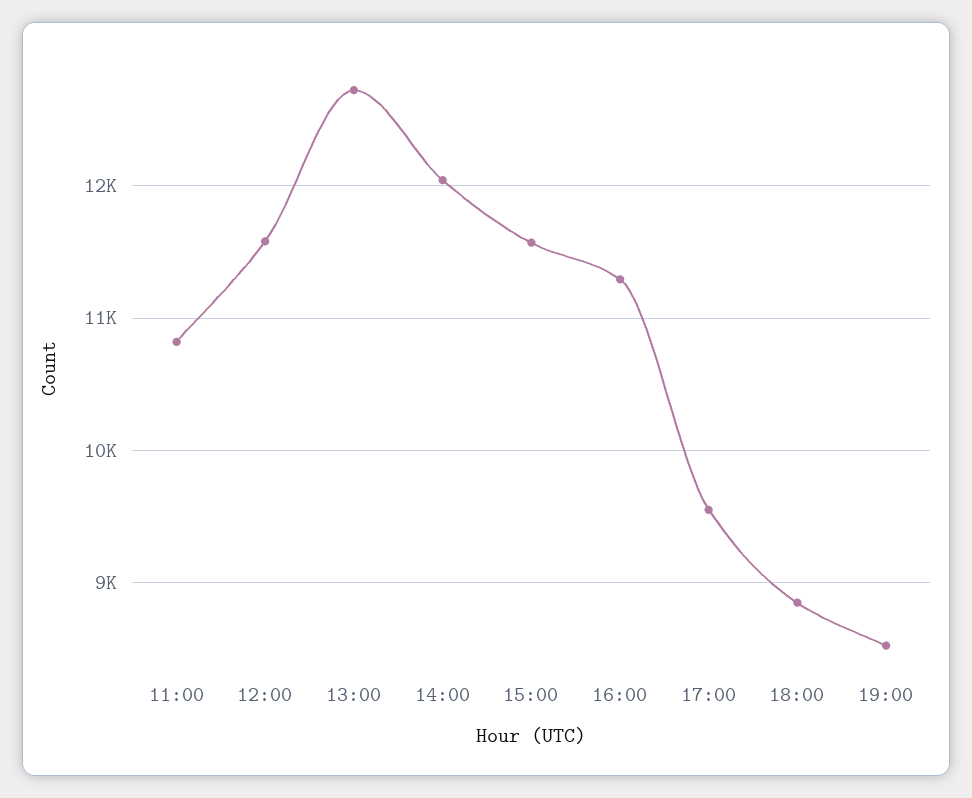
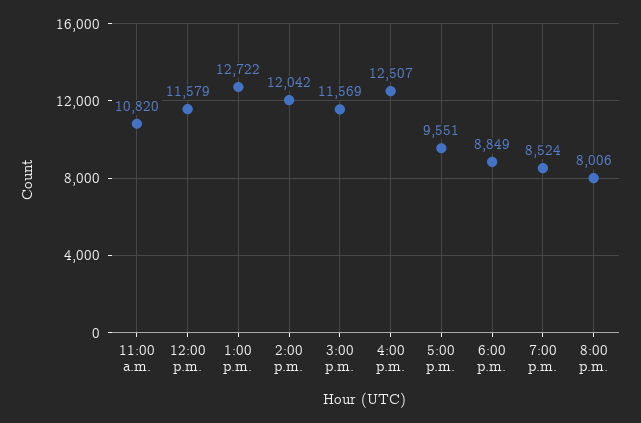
16:00: 11300 -> 12507
8:00 p.m.: none -> 8006

